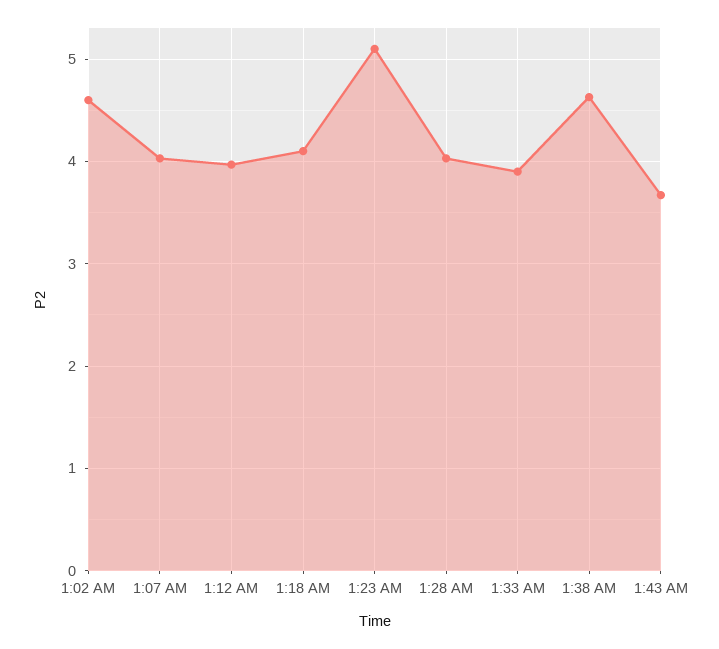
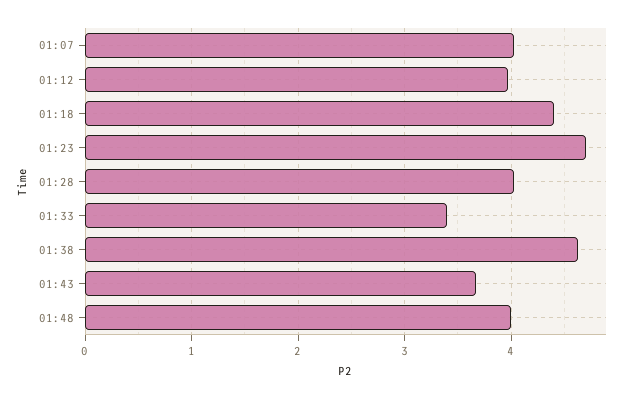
1:02 AM: 4.6 -> none
1:18 AM: 4.1 -> 4.4
1:23 AM: 5.1 -> 4.7
1:33 AM: 3.9 -> 3.4
01:48: none -> 4

